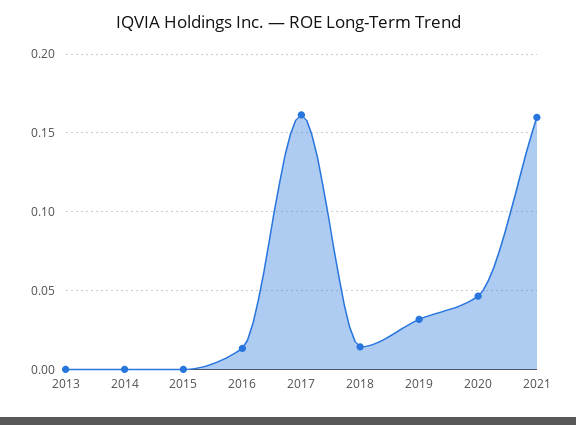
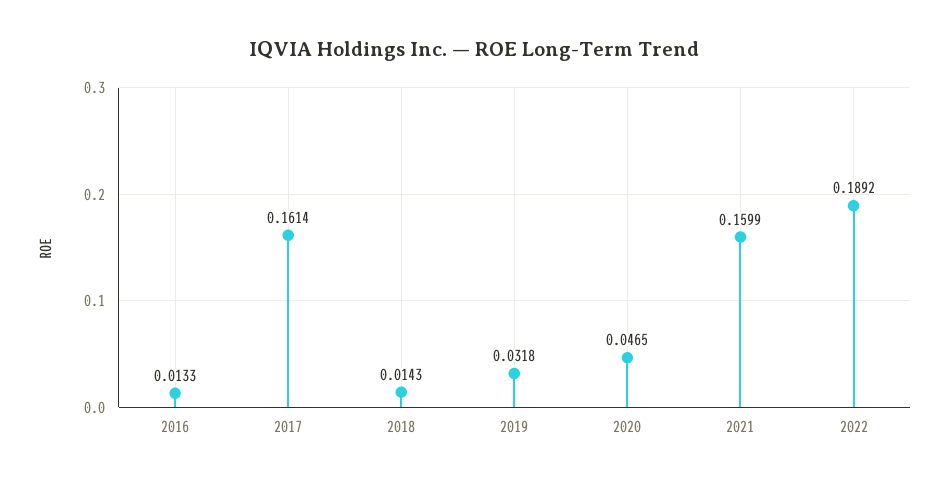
2013: 0 -> none
2014: 0 -> none
2015: 0 -> none
2022: none -> 0.1892

